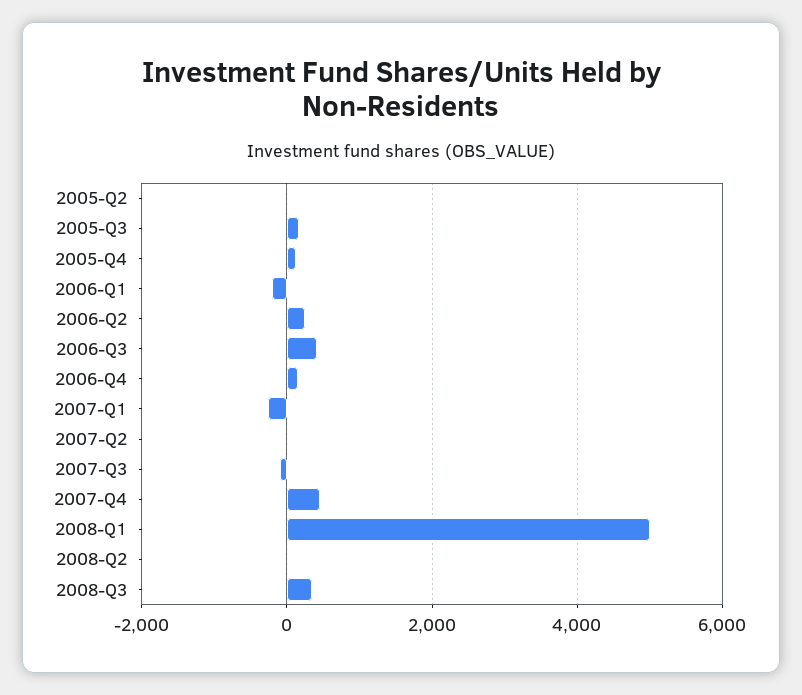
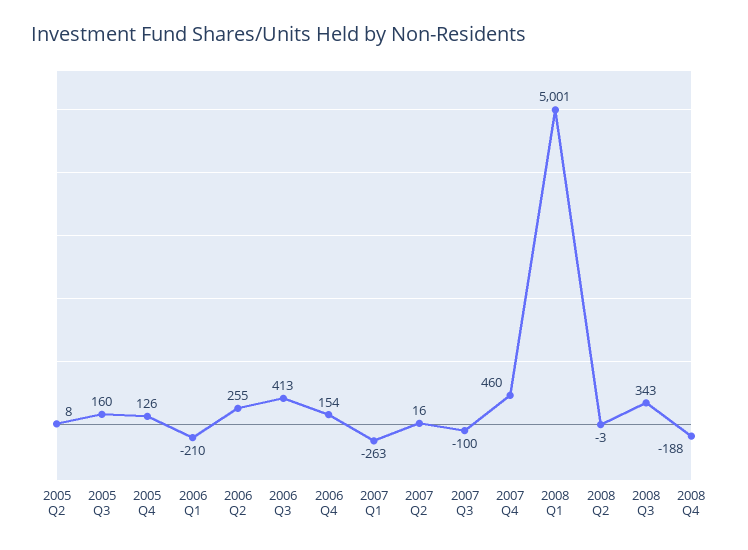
2008 Q4: none -> -188

